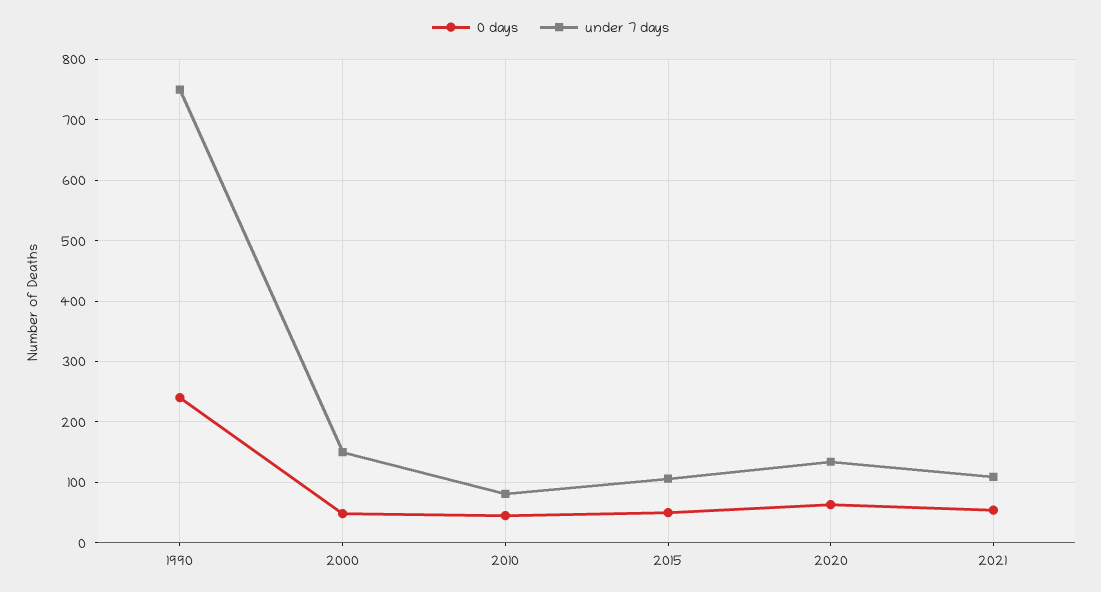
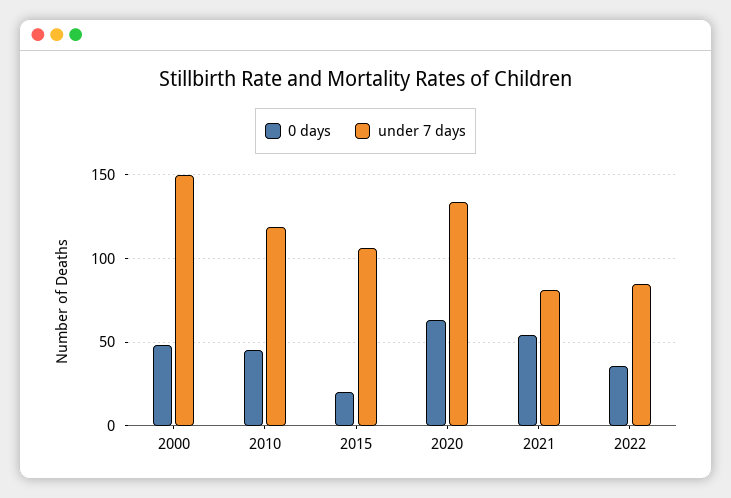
0 days, 1990: 240 -> none
under 7 days, 1990: 750 -> none
under 7 days, 2010: 80 -> 120
0 days, 2015: 50 -> 20
under 7 days, 2021: 110 -> 80
0 days, 2022: none -> 35
under 7 days, 2022: none -> 85

